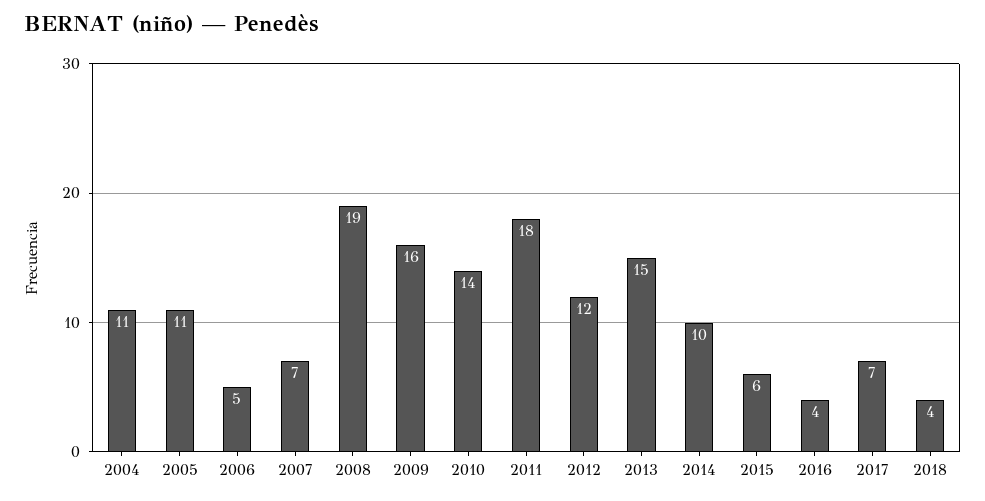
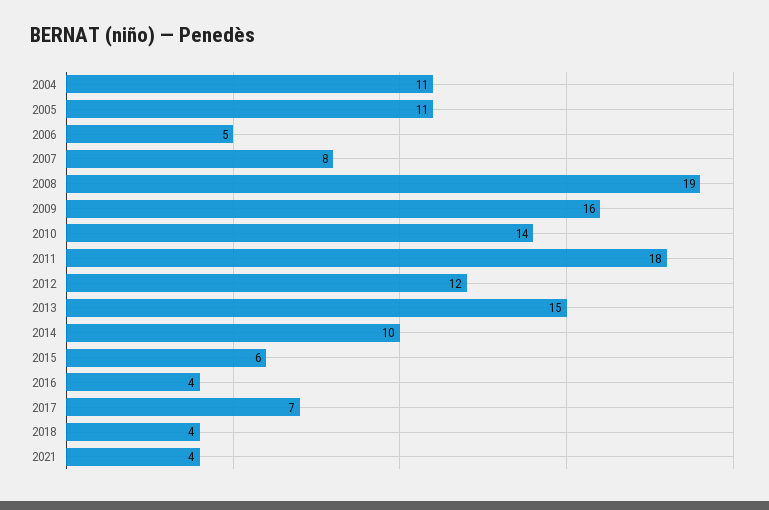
2007: 7 -> 8
2021: none -> 4

